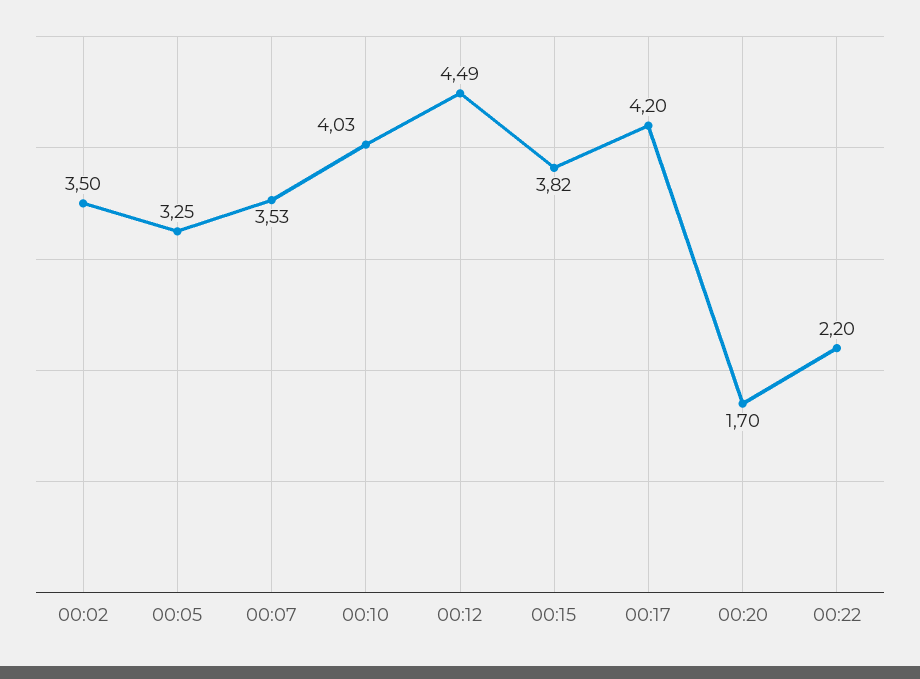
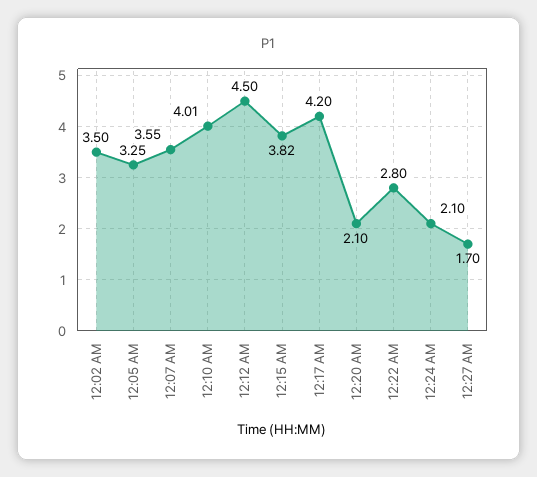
00:07: 3.53 -> 3.55
00:10: 4.03 -> 4.01
00:12: 4.49 -> 4.5
00:20: 1.7 -> 2.1
00:22: 2.2 -> 2.8
12:24 AM: none -> 2.1
12:27 AM: none -> 1.7

